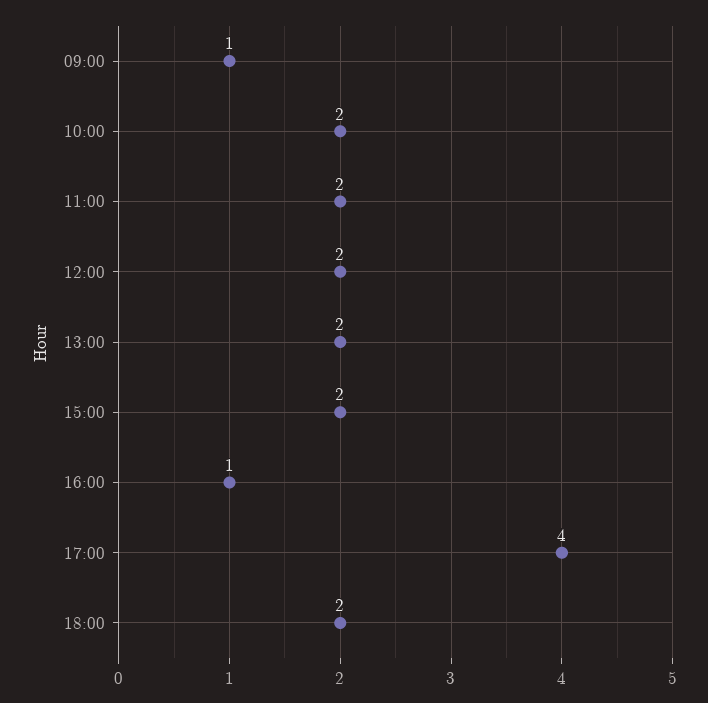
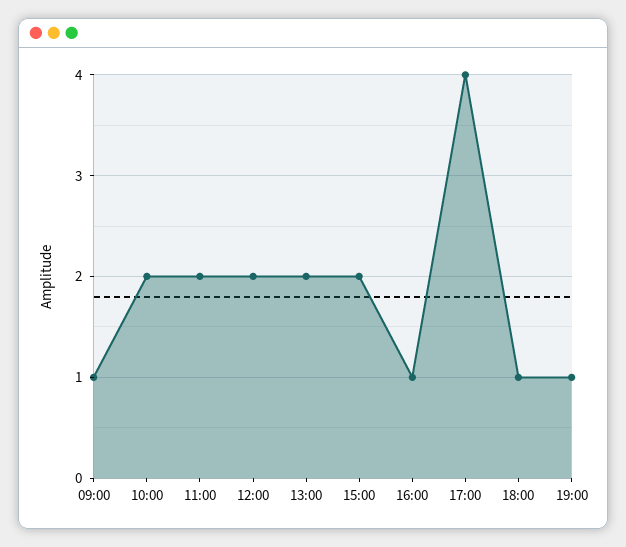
18:00: 2 -> 1
19:00: none -> 1

